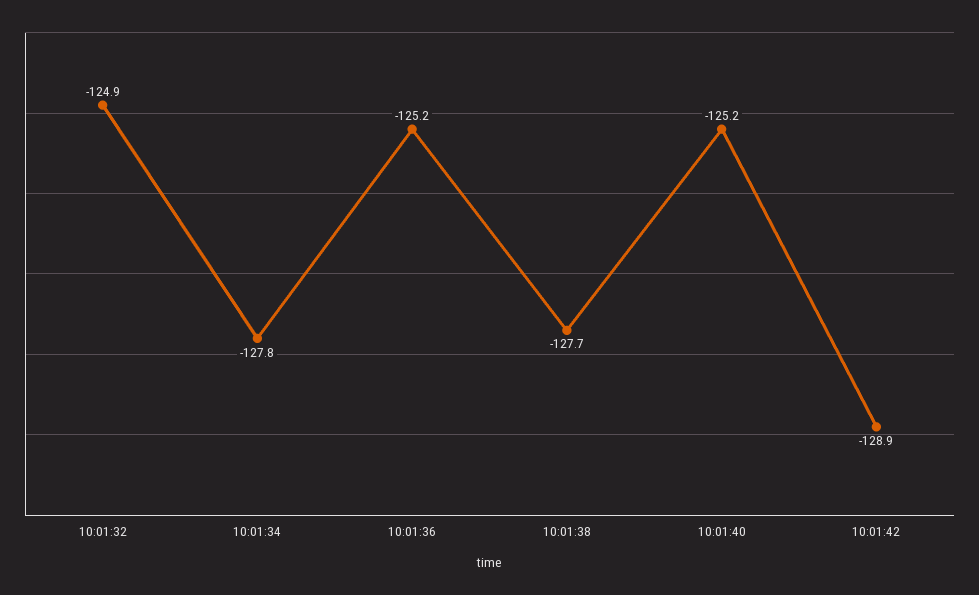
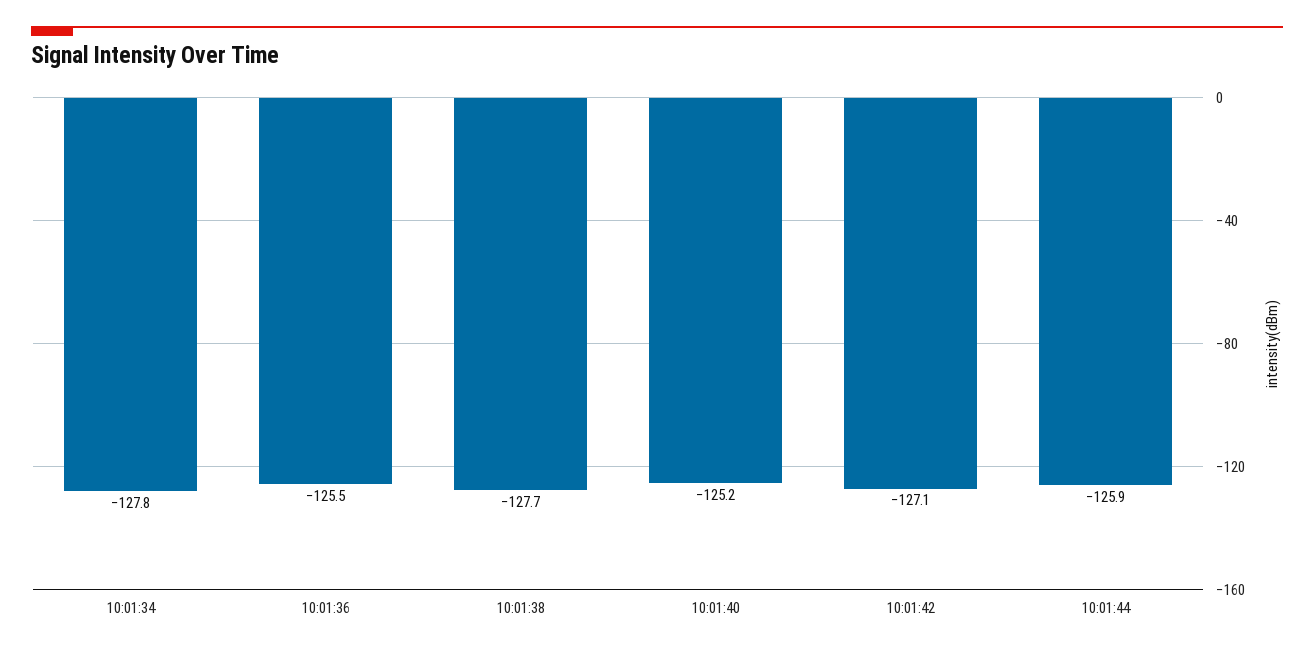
10:01:32: -124.9 -> none
10:01:36: -125.2 -> -125.5
10:01:42: -128.9 -> -127.1
10:01:44: none -> -125.9

